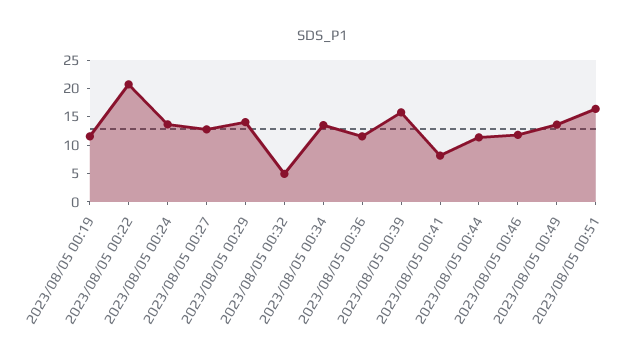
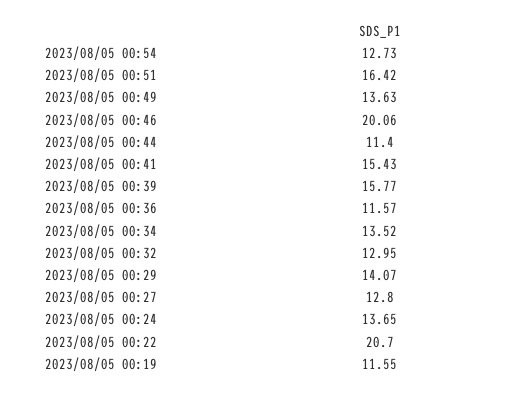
2023/08/05 00:32: 5 -> 12.95
2023/08/05 00:41: 7.5 -> 15.43
2023/08/05 00:46: 12.5 -> 20.06
2023/08/05 00:54: none -> 12.73

